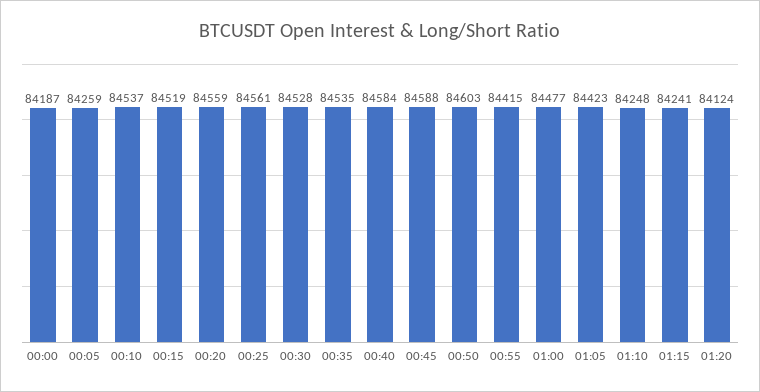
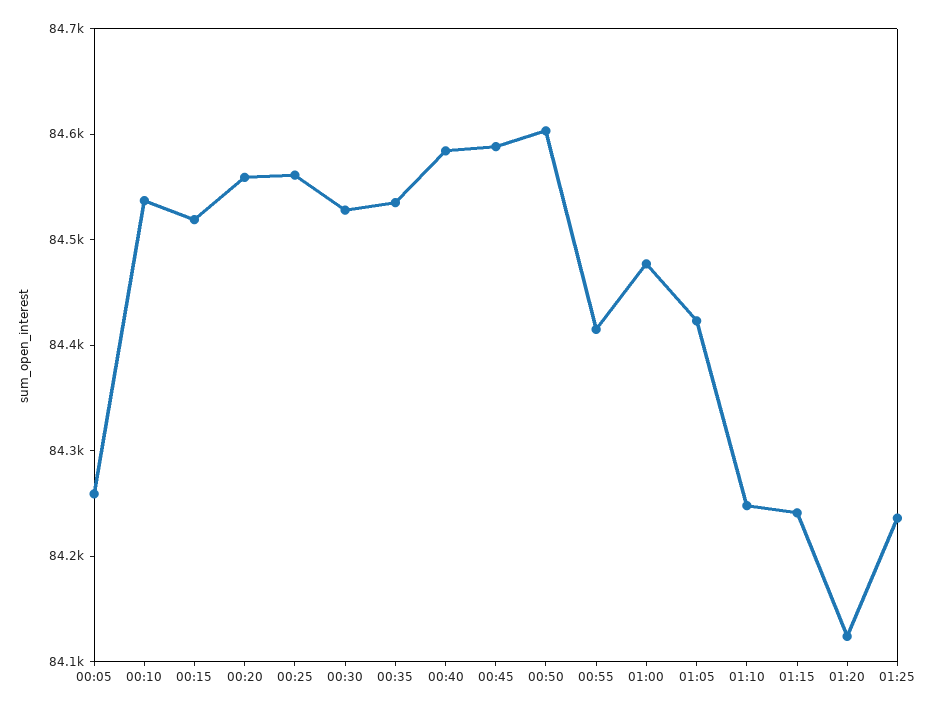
00:00: 84187 -> none
01:25: none -> 84240

